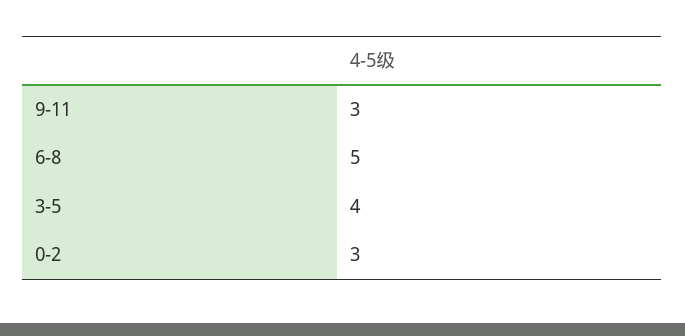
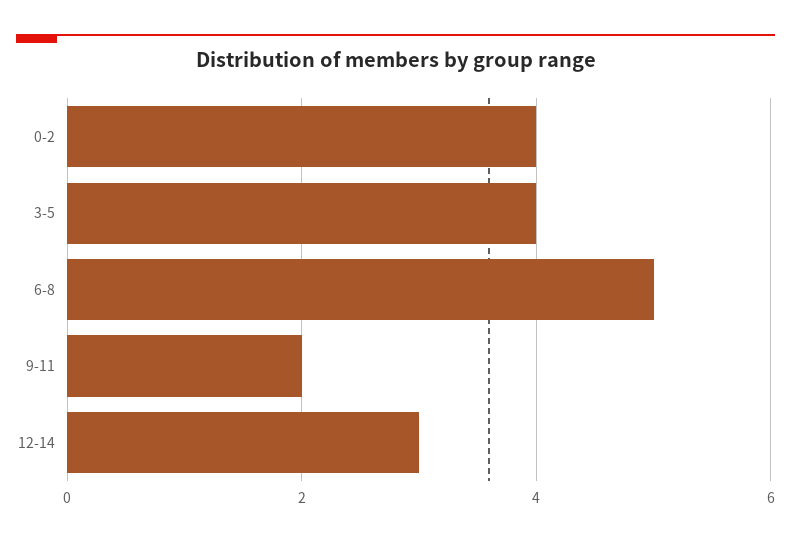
9-11: 3 -> 2
0-2: 3 -> 4
12-14: none -> 3

